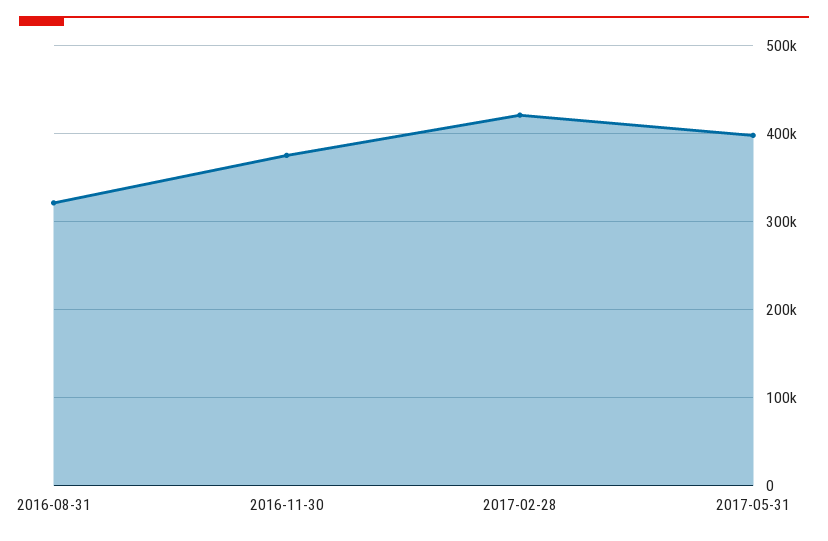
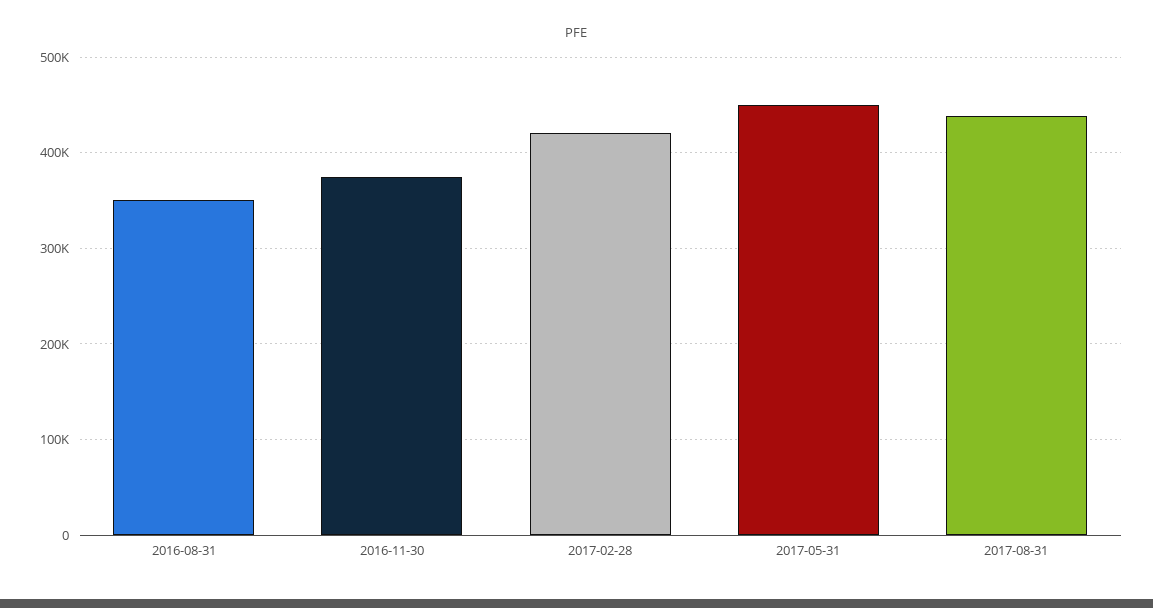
2016-08-31: 320000 -> 350000
2017-05-31: 400000 -> 450000
2017-08-31: none -> 440000

